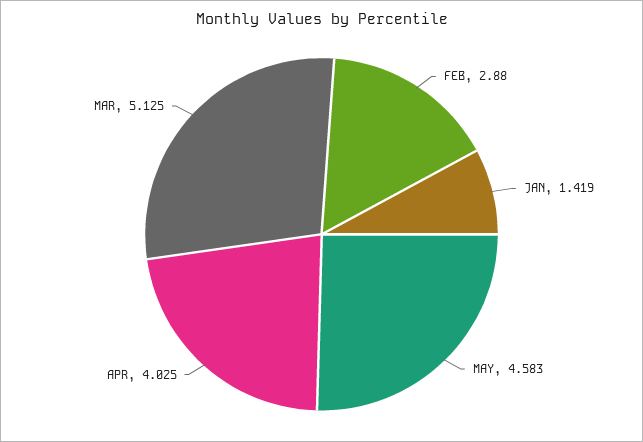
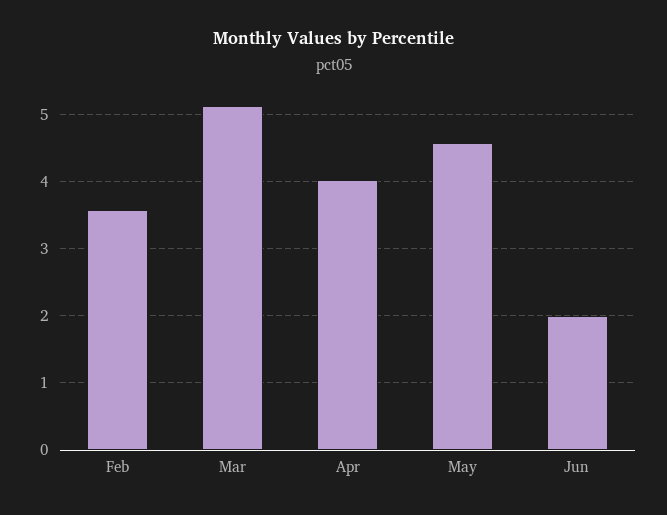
FEB: 2.88 -> 3.6
JAN: 1.419 -> none
Jun: none -> 2

